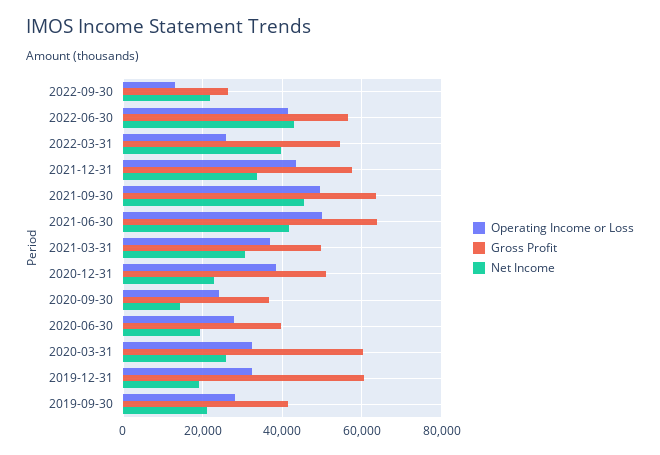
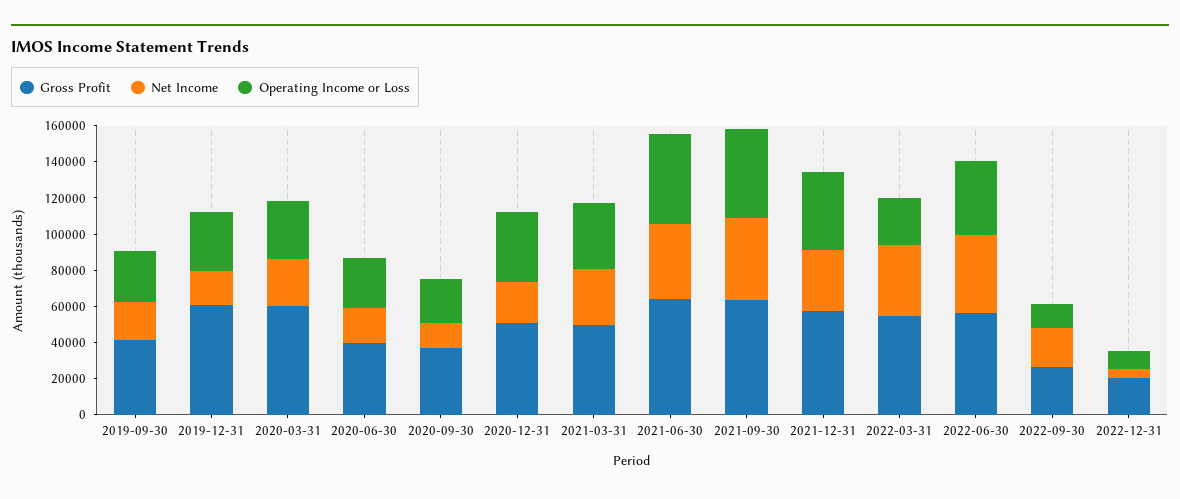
Gross Profit, 2022-12-31: none -> 20000
Net Income, 2022-12-31: none -> 5000
Operating Income or Loss, 2022-12-31: none -> 10000

